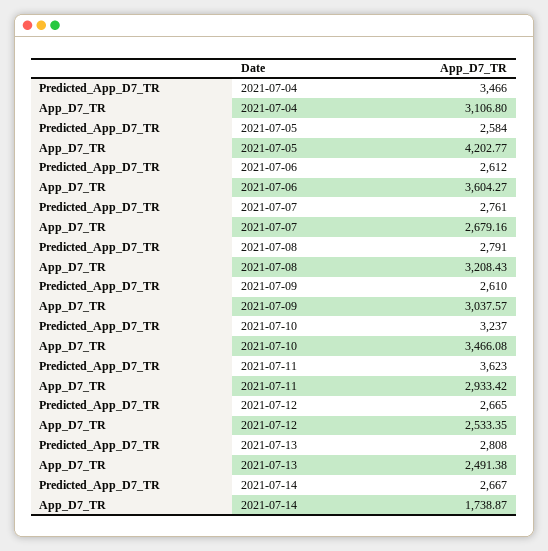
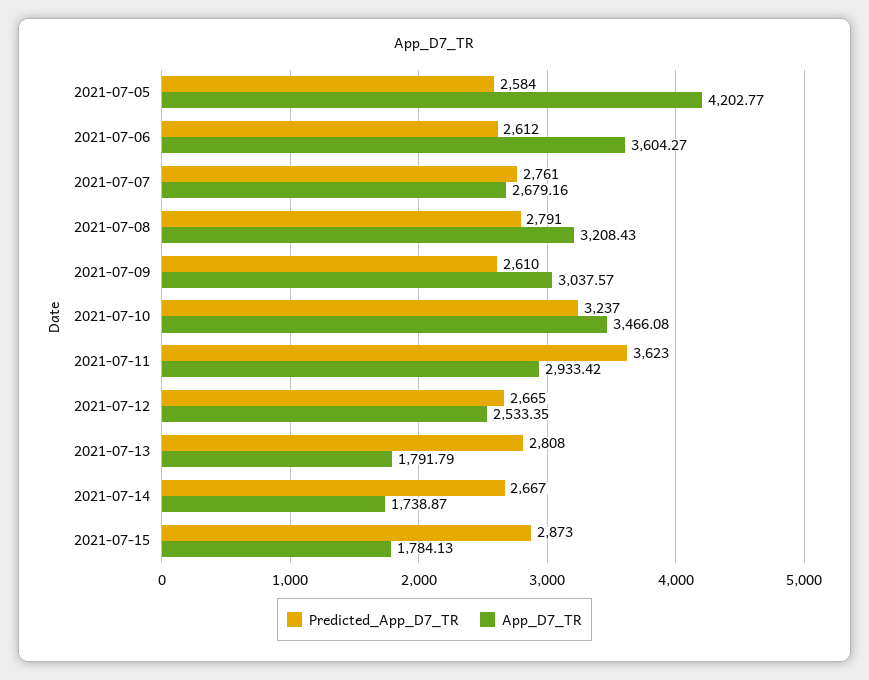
Predicted_App_D7_TR, 2021-07-04: 3466 -> none
App_D7_TR, 2021-07-04: 3106.8 -> none
App_D7_TR, 2021-07-13: 2491.38 -> 1791.79
Predicted_App_D7_TR, 2021-07-15: none -> 2873
App_D7_TR, 2021-07-15: none -> 1784.13

